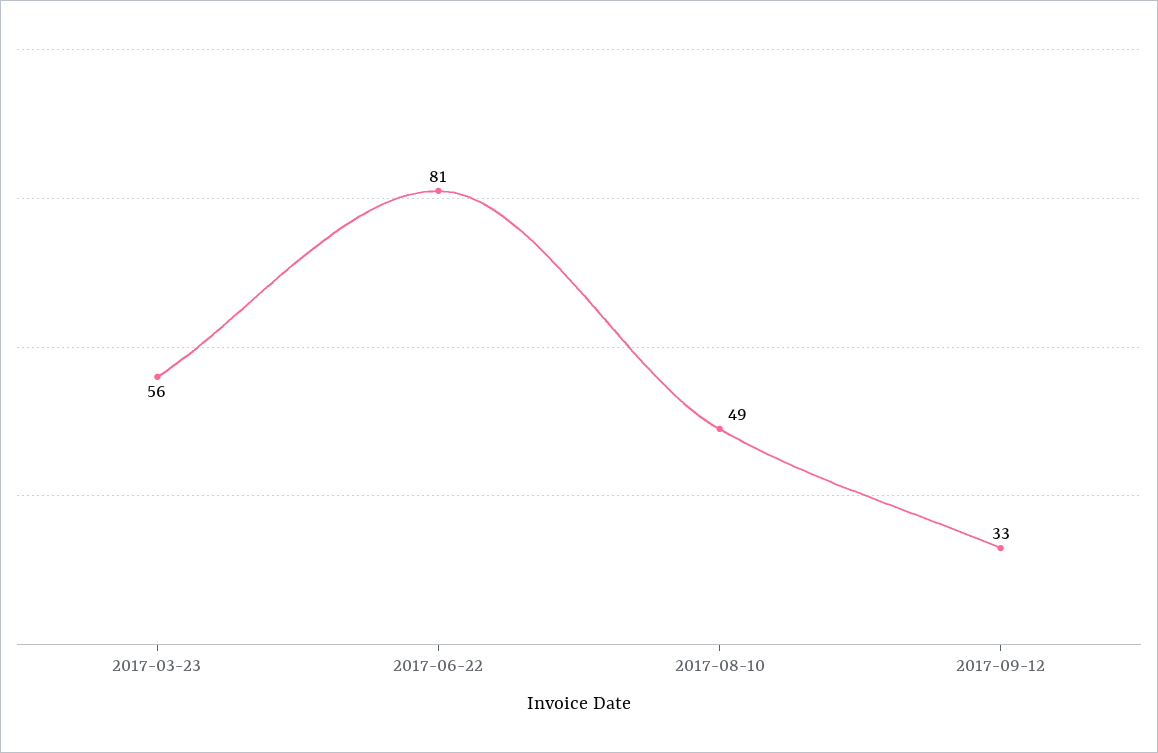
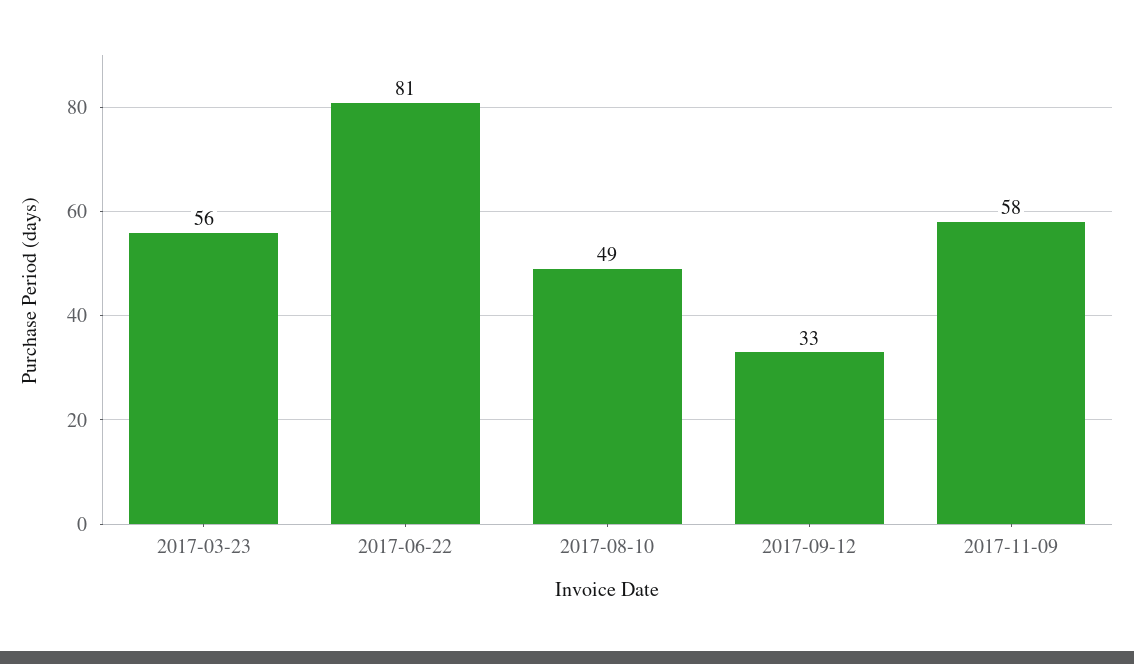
2017-11-09: none -> 58

